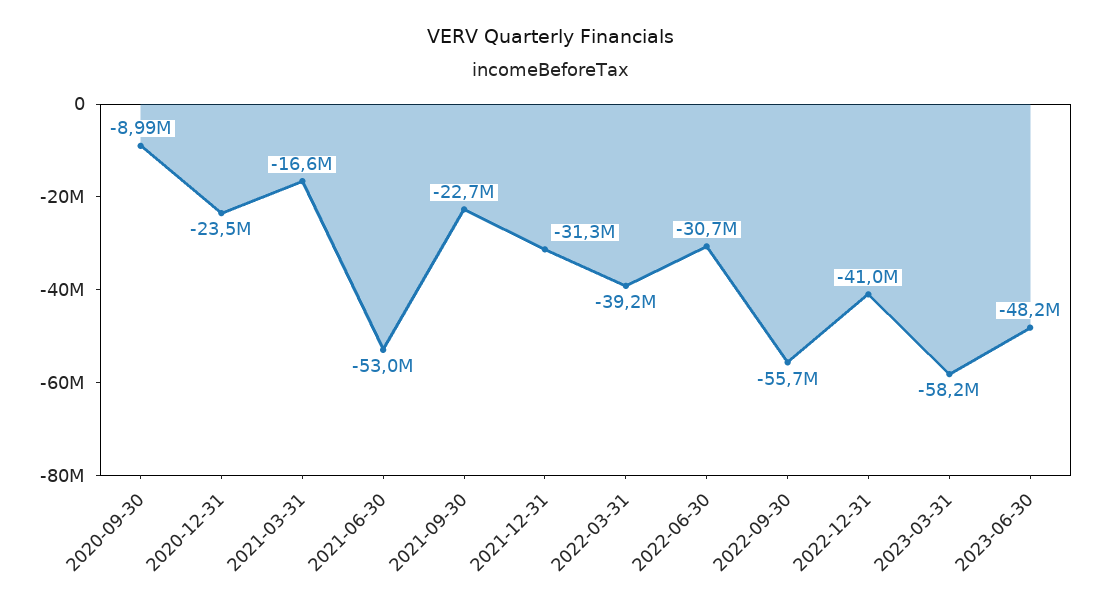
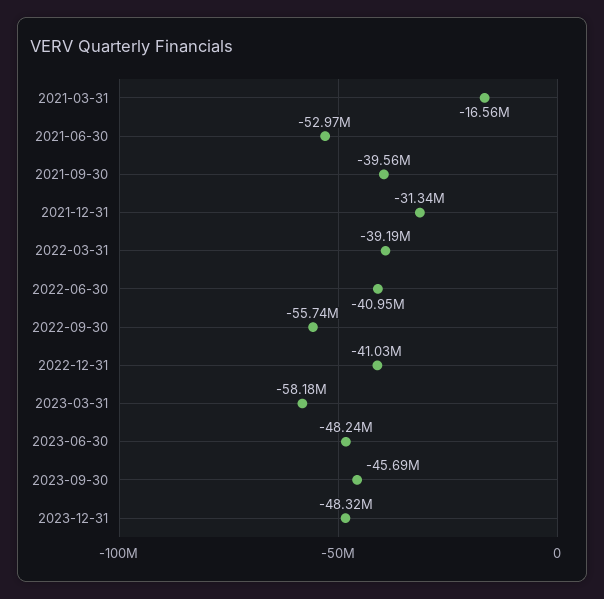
2020-09-30: -8990000 -> none
2020-12-31: -23500000 -> none
2021-09-30: -22700000 -> -39560000
2022-06-30: -30700000 -> -40950000
2023-09-30: none -> -45690000
2023-12-31: none -> -48320000

